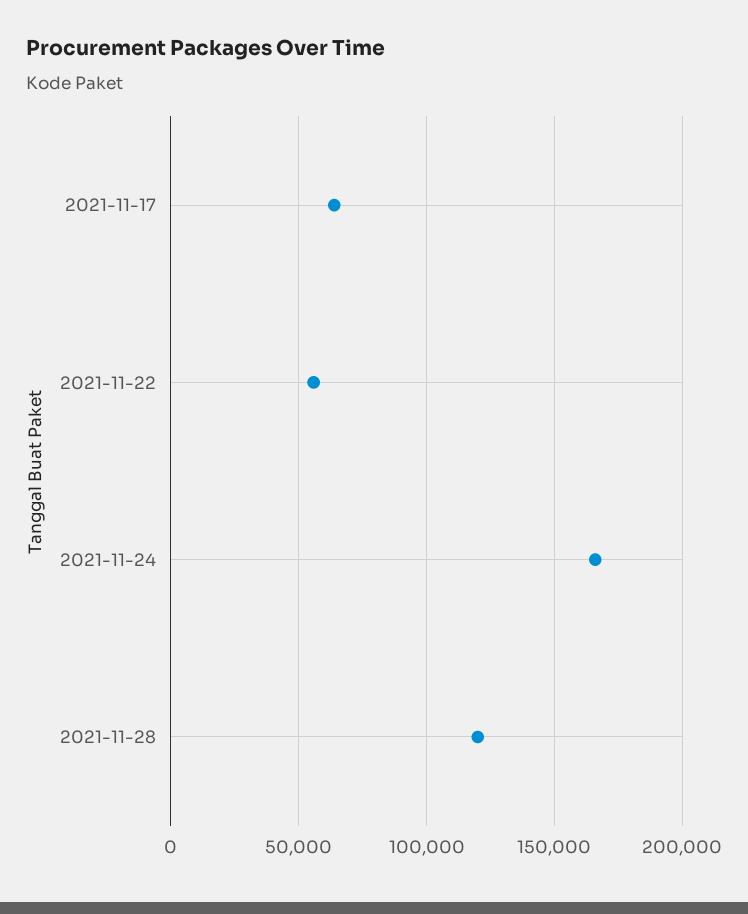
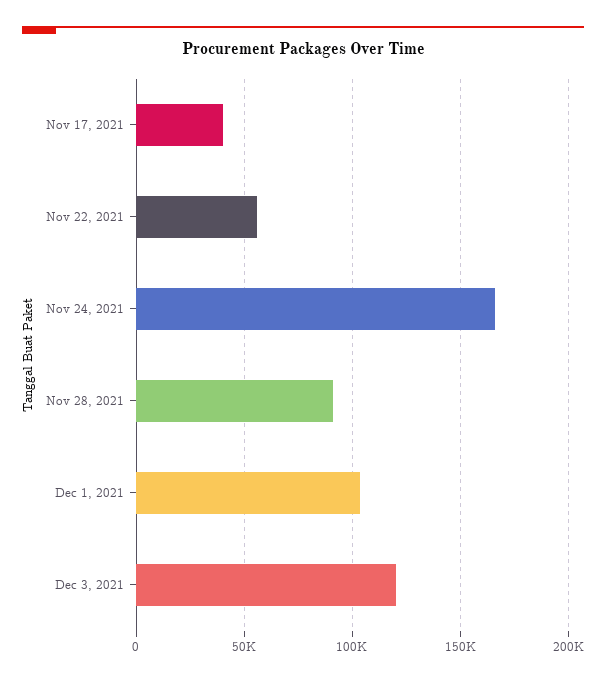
2021-11-17: 65000 -> 40000
2021-11-28: 120000 -> 90000
Dec 1, 2021: none -> 105000
Dec 3, 2021: none -> 120000

